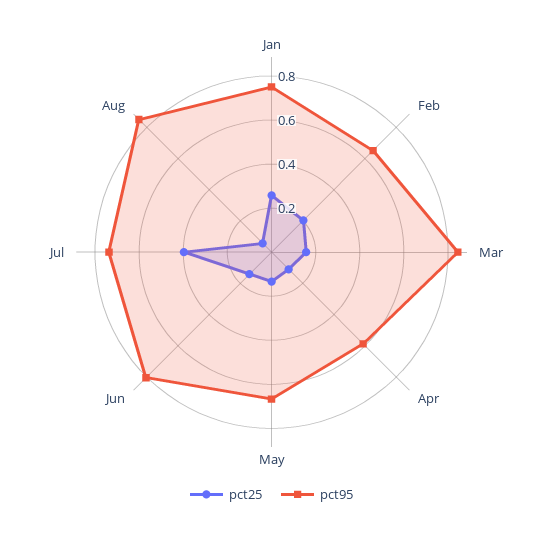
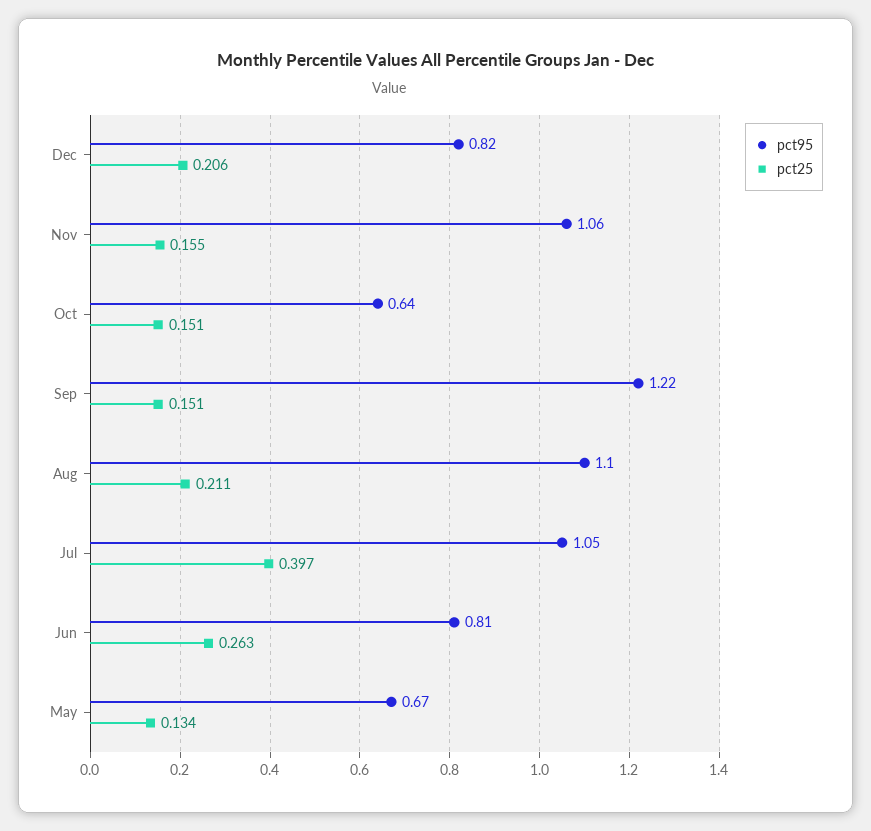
pct25, Jan: 0.25 -> none
pct95, Jan: 0.75 -> none
pct25, Feb: 0.2 -> none
pct95, Feb: 0.65 -> none
pct25, Mar: 0.15 -> none
pct95, Mar: 0.85 -> none
pct25, Apr: 0.1 -> none
pct95, Apr: 0.6 -> none
pct25, Jun: 0.15 -> 0.263
pct95, Jul: 0.75 -> 1.05
pct25, Aug: 0.05 -> 0.211
pct95, Aug: 0.85 -> 1.1
pct95, Dec: none -> 0.82
pct25, Dec: none -> 0.206
pct95, Nov: none -> 1.06
pct25, Nov: none -> 0.155
pct95, Oct: none -> 0.64
pct25, Oct: none -> 0.151
pct95, Sep: none -> 1.22
pct25, Sep: none -> 0.151

